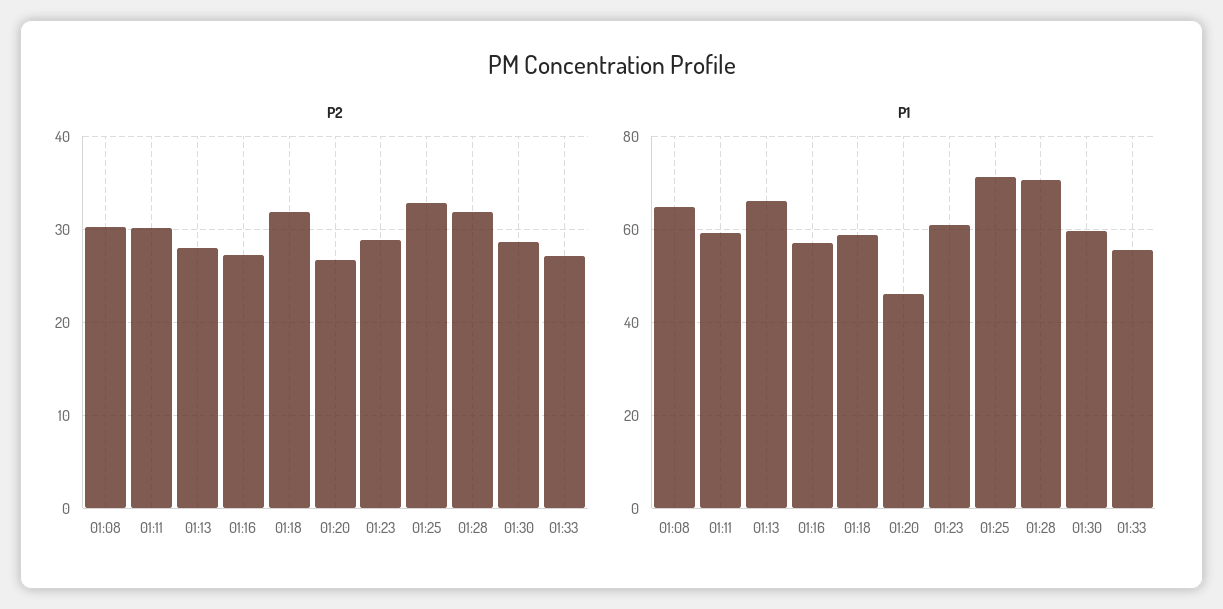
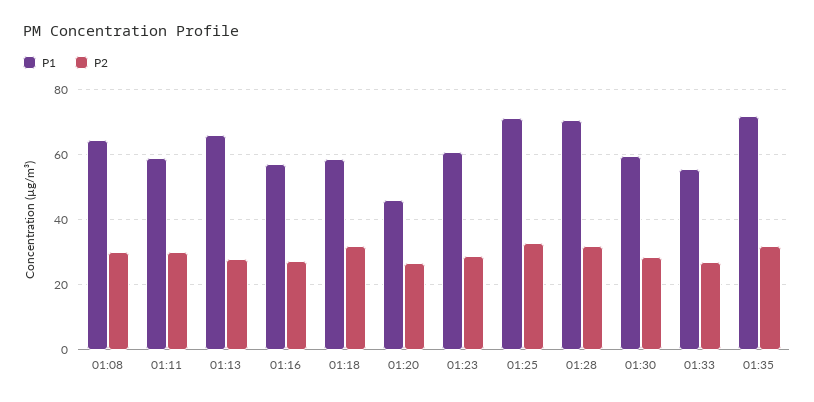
P1, 01:35: none -> 72
P2, 01:35: none -> 32

